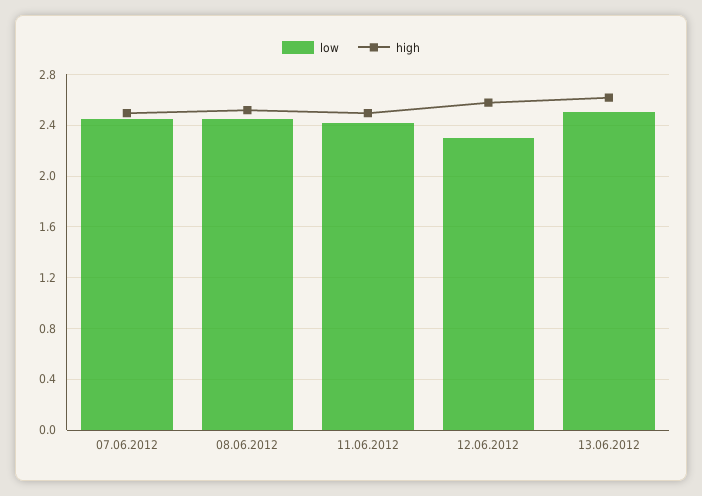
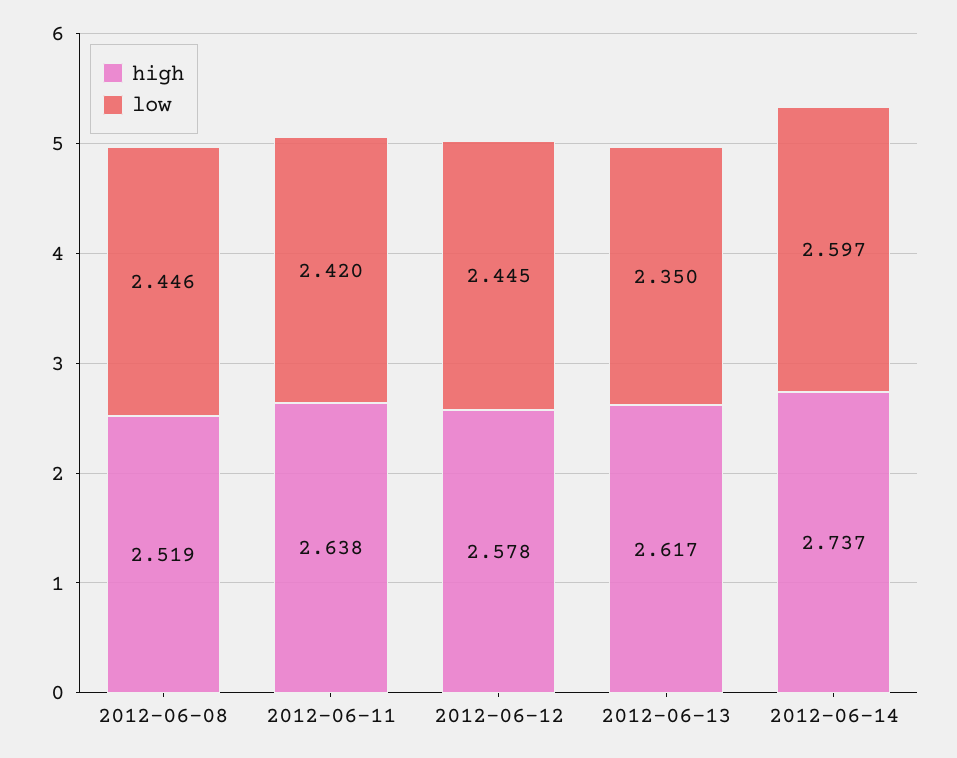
low, 07.06.2012: 2.45 -> none
high, 07.06.2012: 2.5 -> none
high, 11.06.2012: 2.5 -> 2.638
low, 12.06.2012: 2.3 -> 2.445
low, 13.06.2012: 2.5 -> 2.35
high, 2012-06-14: none -> 2.737
low, 2012-06-14: none -> 2.597

